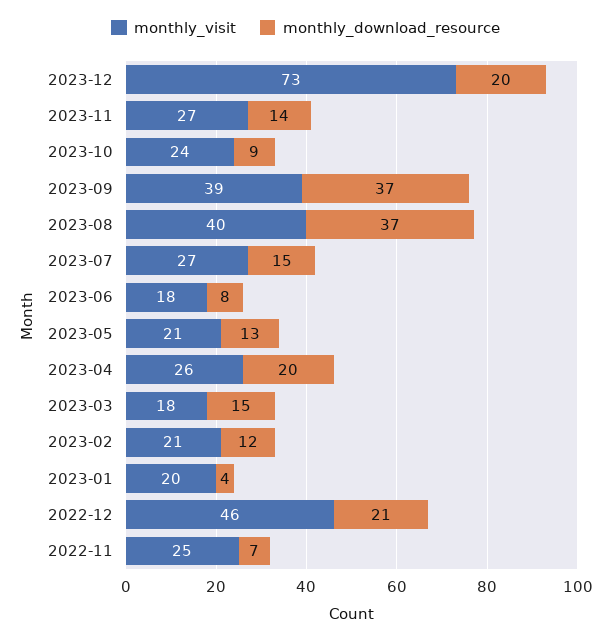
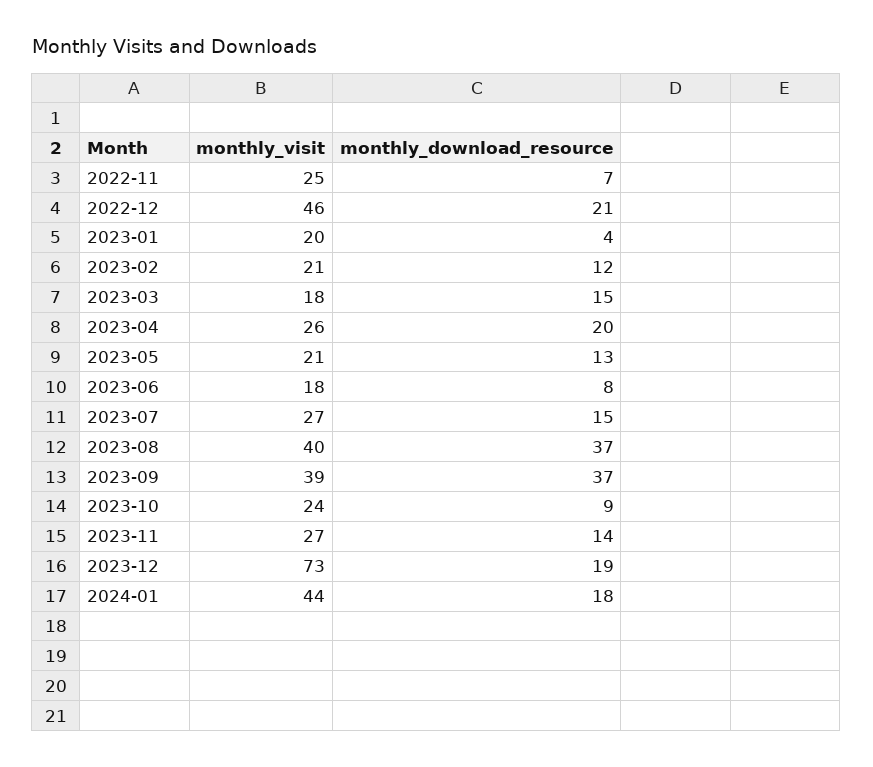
monthly_download_resource, 2023-12: 20 -> 19
monthly_visit, 2024-01: none -> 44
monthly_download_resource, 2024-01: none -> 18

